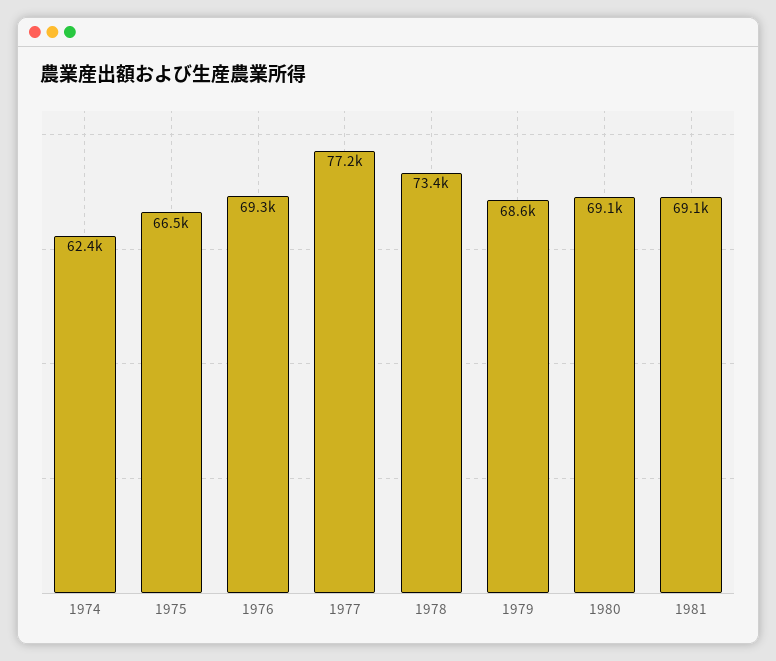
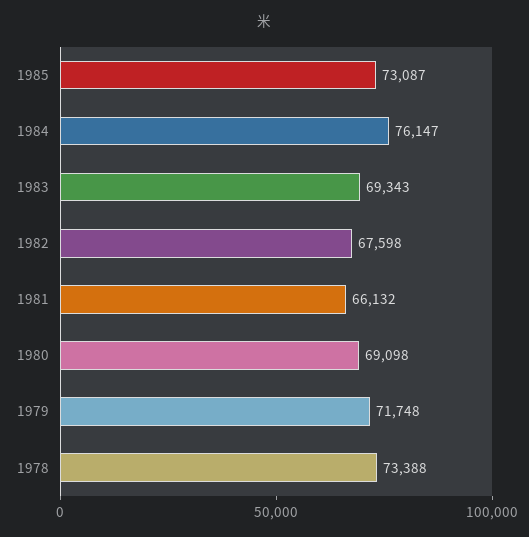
1974: 62400 -> none
1975: 66500 -> none
1976: 69300 -> none
1977: 77200 -> none
1979: 68600 -> 71748
1981: 69100 -> 66132
1985: none -> 73087
1984: none -> 76147
1983: none -> 69343
1982: none -> 67598

